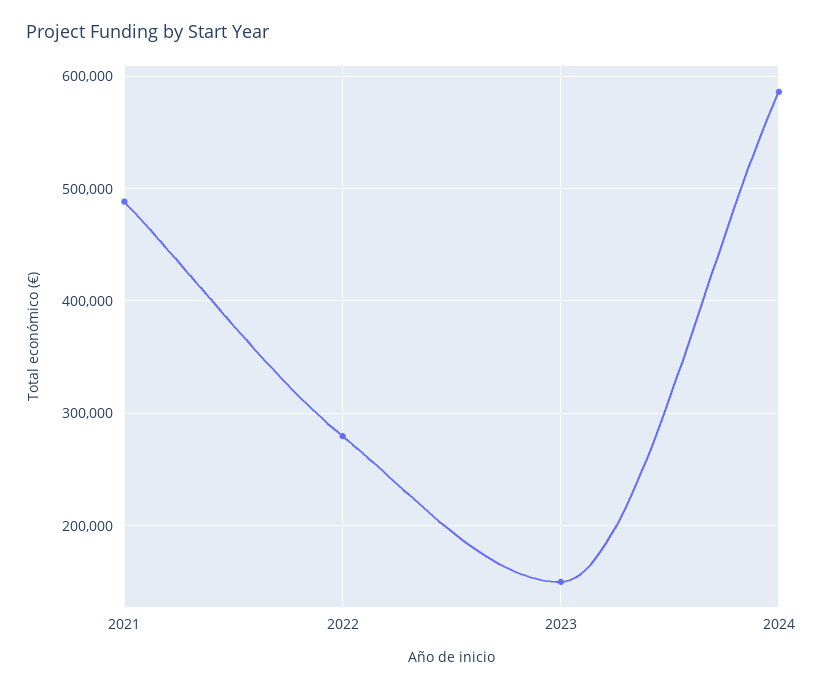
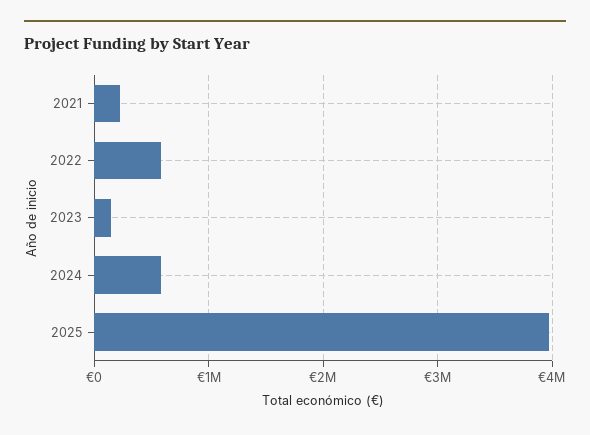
2021: 490000 -> 200000
2022: 280000 -> 600000
2025: none -> 4000000

